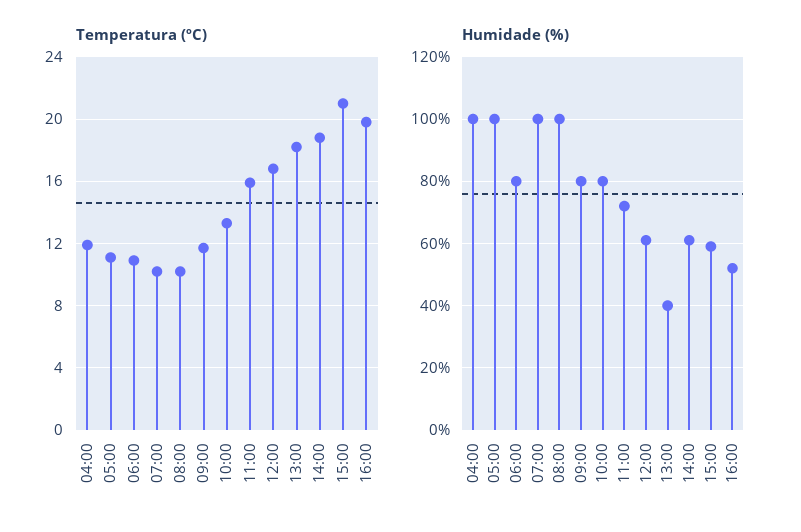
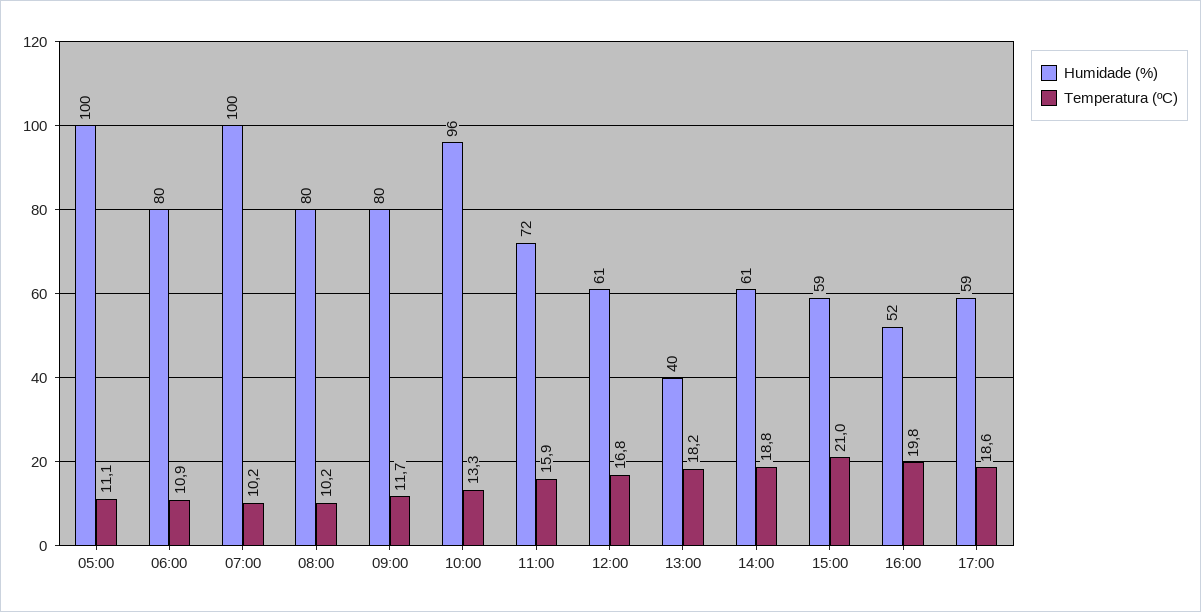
Temperatura (ºC), 04:00: 12 -> none
Humidade (%), 04:00: 100 -> none
Humidade (%), 08:00: 100 -> 80
Humidade (%), 10:00: 80 -> 96
Humidade (%), 17:00: none -> 59
Temperatura (ºC), 17:00: none -> 18.6

